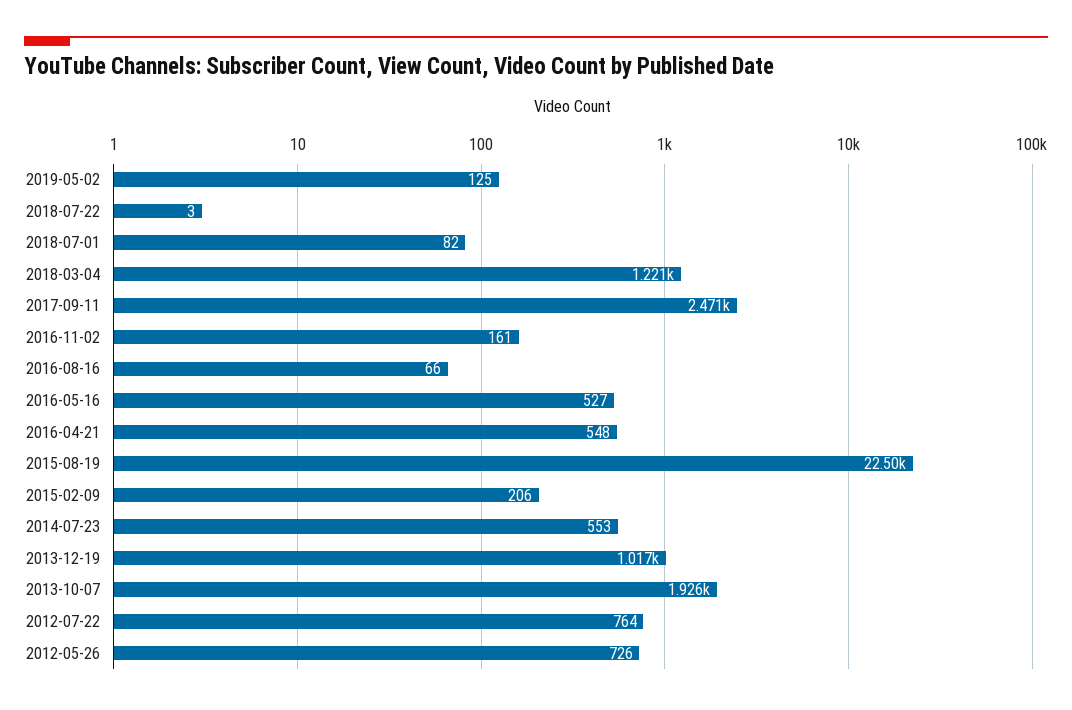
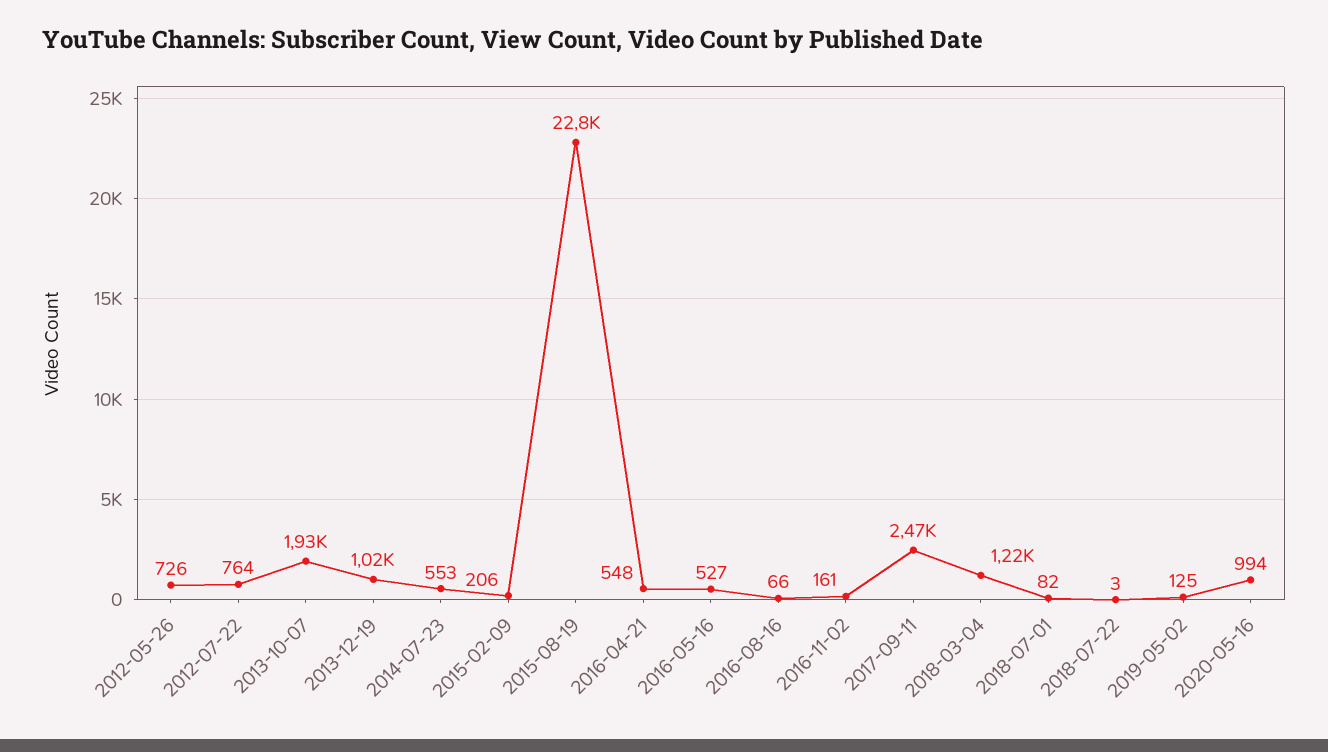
2015-08-19: 22500 -> 22800
2020-05-16: none -> 994

